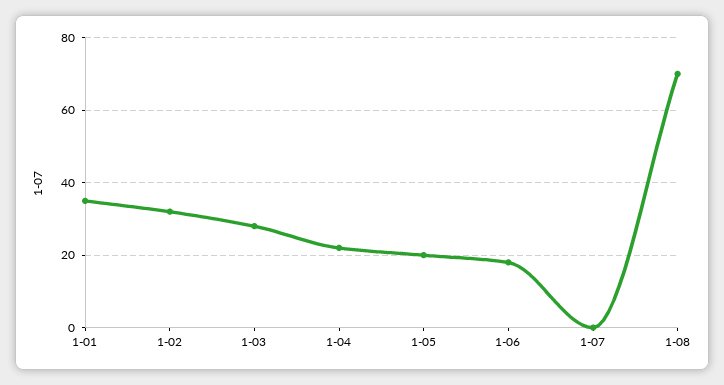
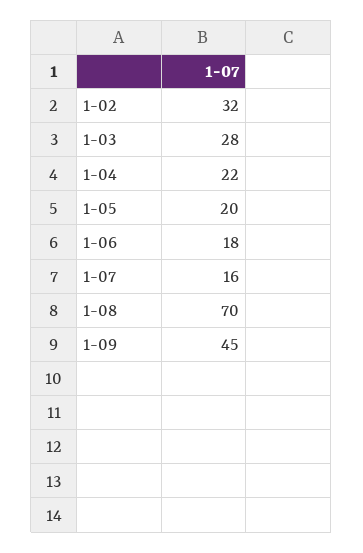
1-01: 35 -> none
1-07: 0 -> 16
1-09: none -> 45

